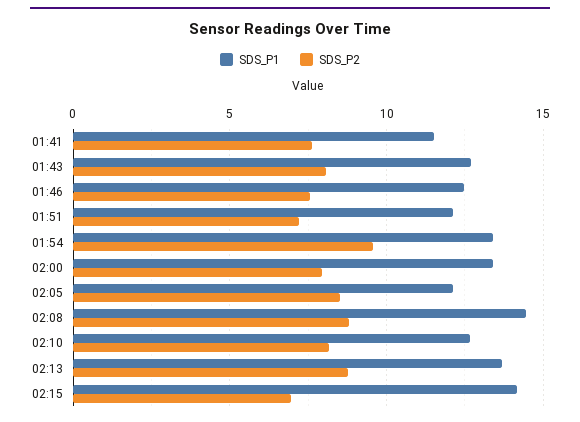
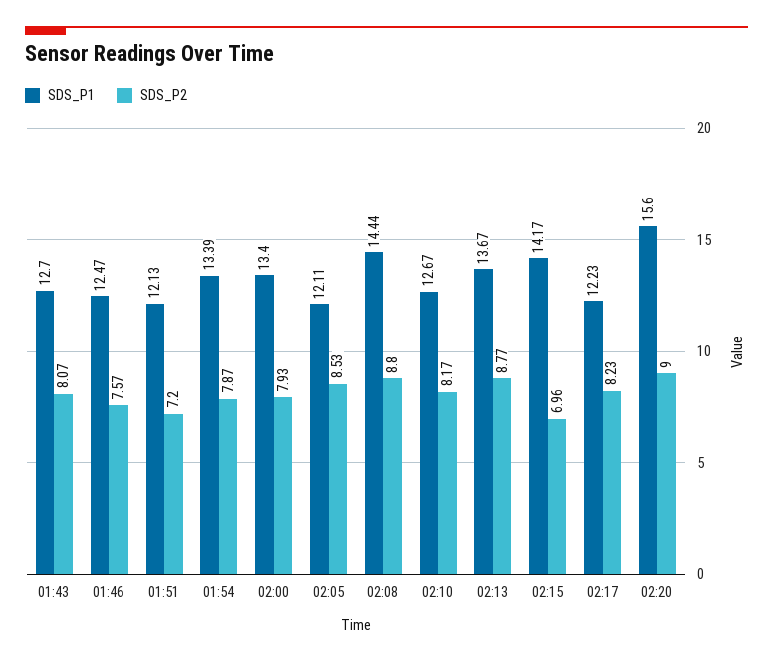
SDS_P1, 01:41: 11.5 -> none
SDS_P2, 01:41: 7.5 -> none
SDS_P2, 01:54: 9.5 -> 7.87
SDS_P1, 02:17: none -> 12.23
SDS_P2, 02:17: none -> 8.23
SDS_P1, 02:20: none -> 15.6
SDS_P2, 02:20: none -> 9

